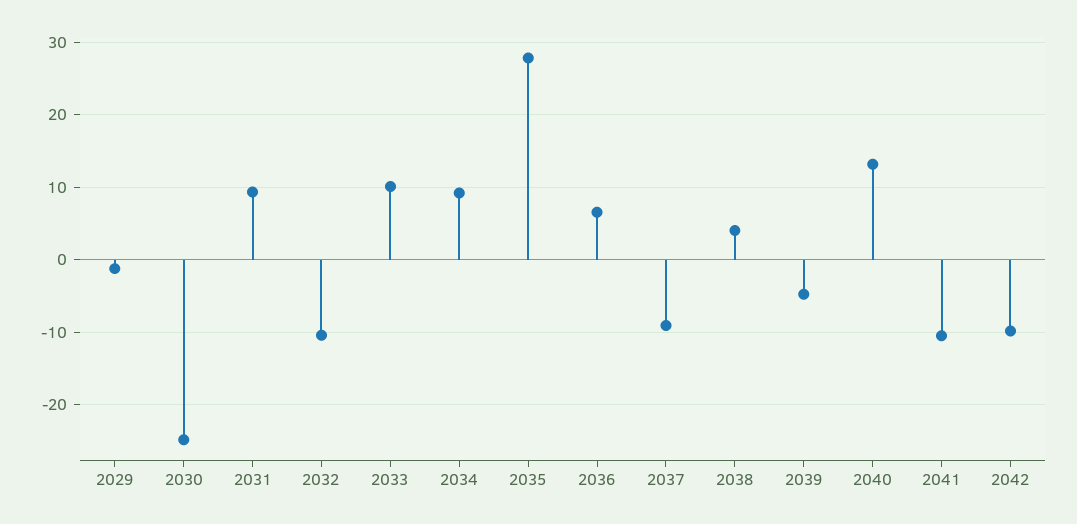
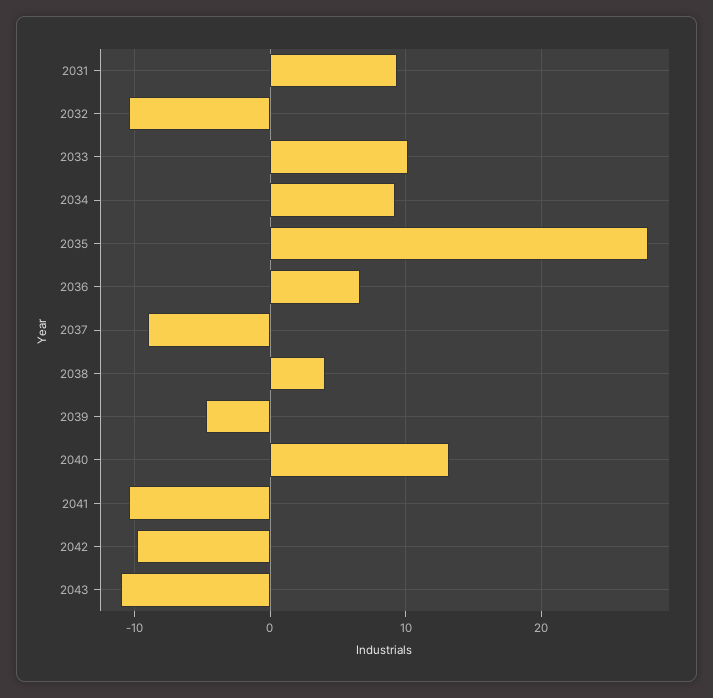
2029: -1 -> none
2030: -25 -> none
2043: none -> -11

